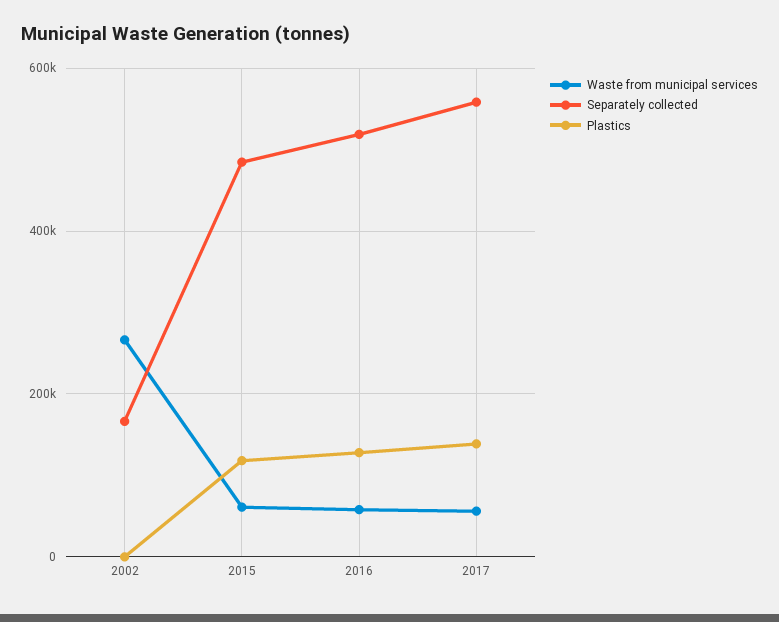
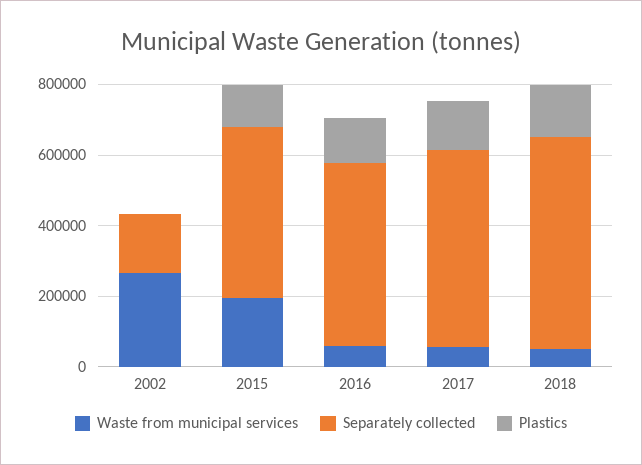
Waste from municipal services, 2015: 60000 -> 200000
Waste from municipal services, 2018: none -> 50000
Separately collected, 2018: none -> 600000
Plastics, 2018: none -> 150000

